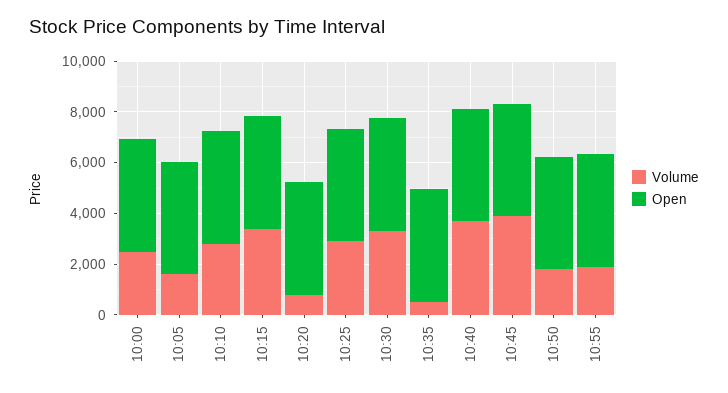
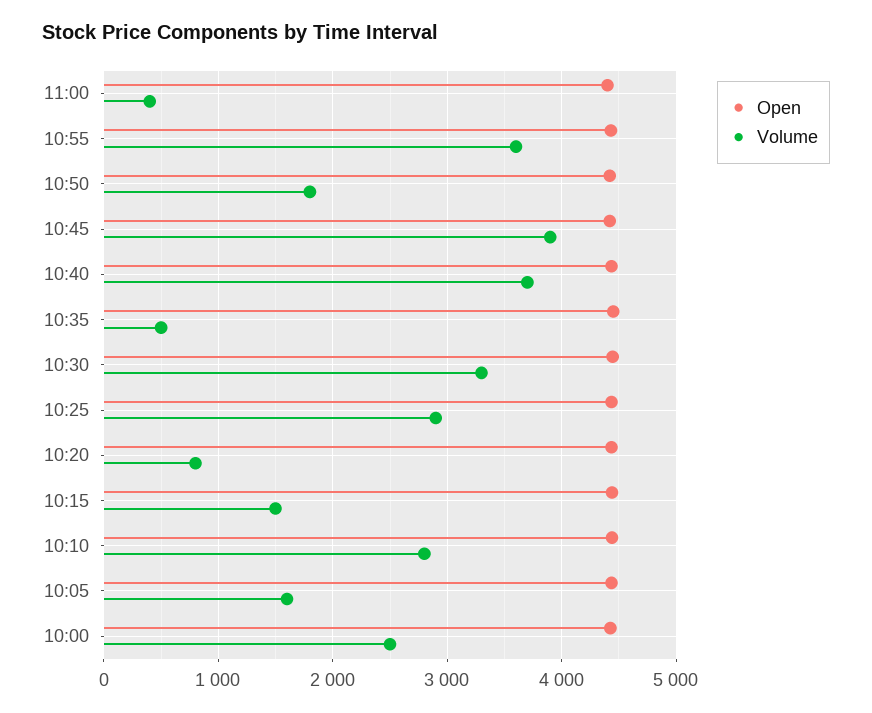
Volume, 10:15: 3500 -> 1500
Volume, 10:55: 2000 -> 3600
Open, 11:00: none -> 4400
Volume, 11:00: none -> 400

